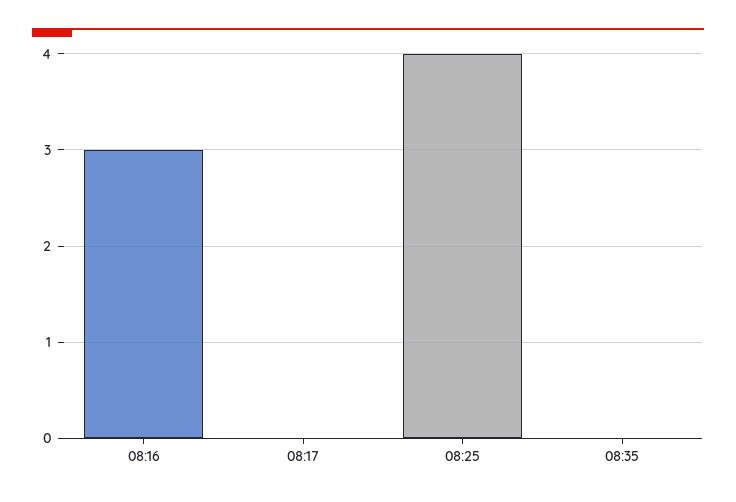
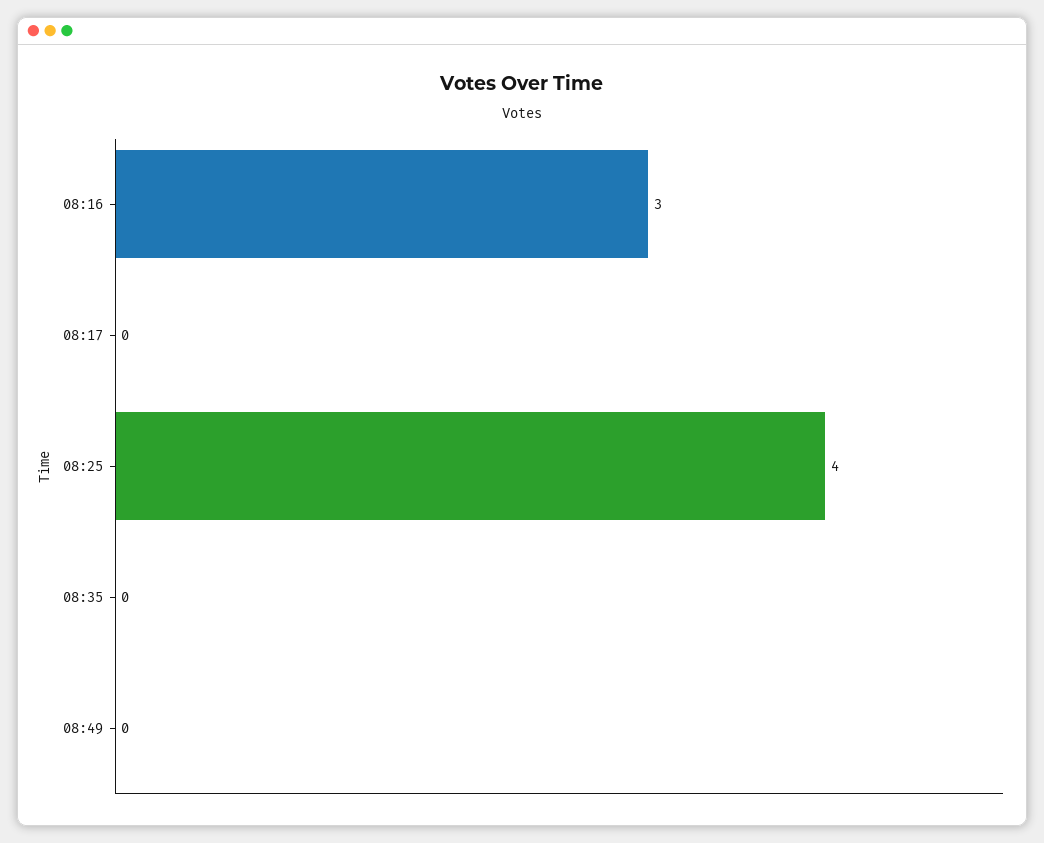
08:49: none -> 0

